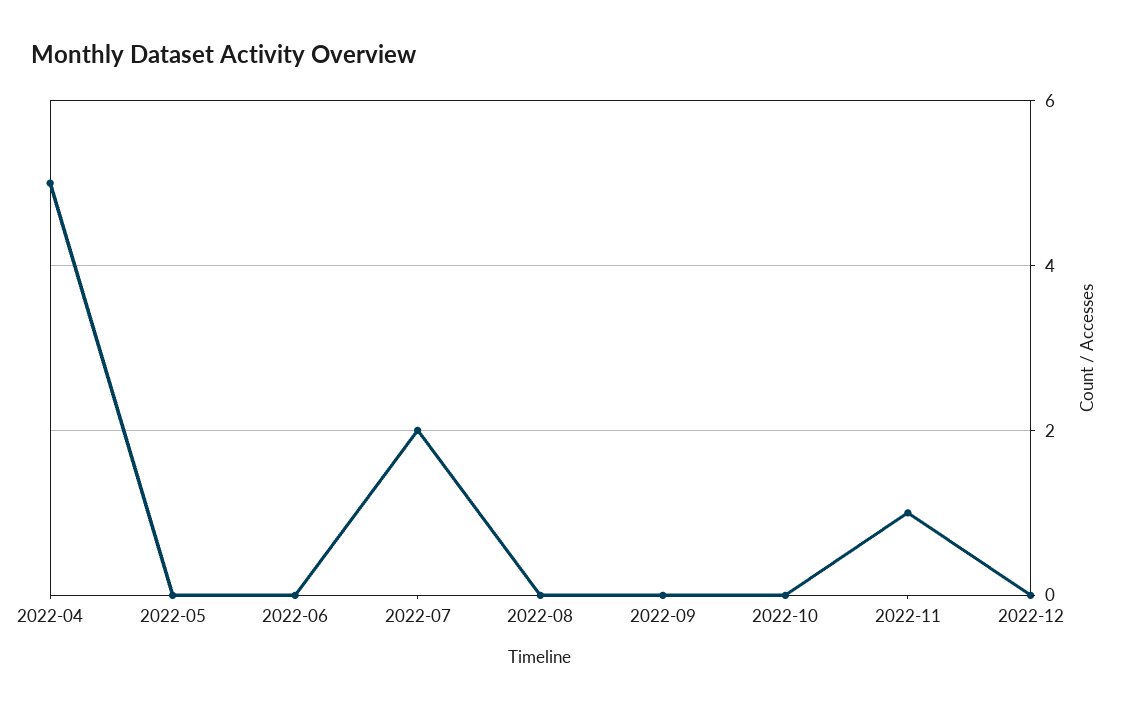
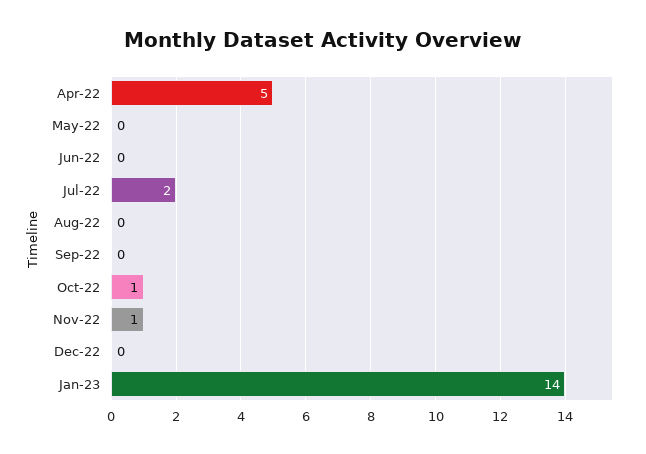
2022-10: 0 -> 1
Jan-23: none -> 14

